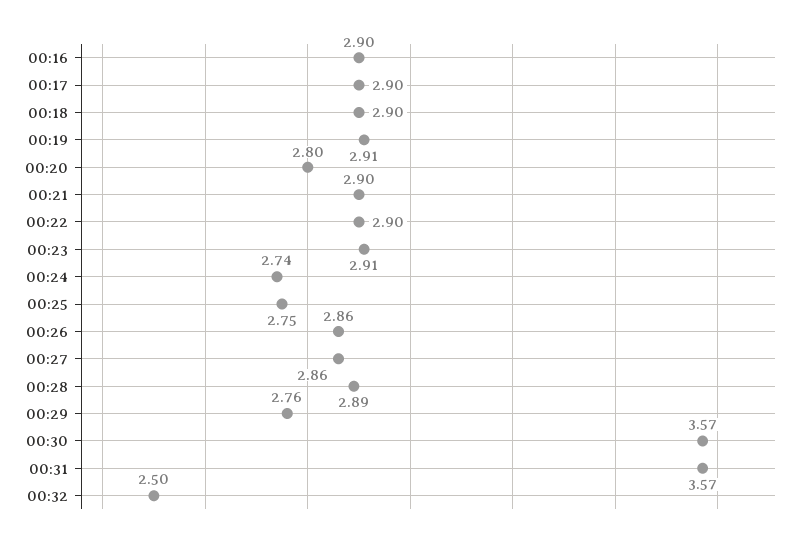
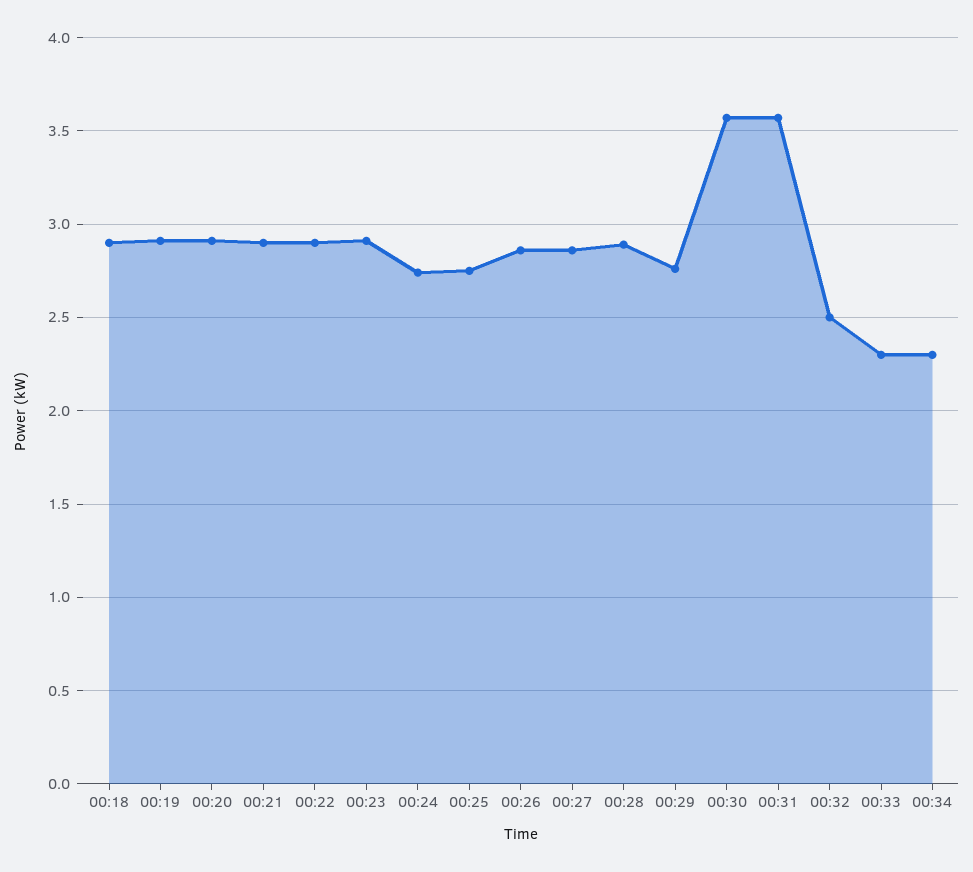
00:16: 2.9 -> none
00:17: 2.9 -> none
00:20: 2.8 -> 2.9
00:33: none -> 2.3
00:34: none -> 2.3

